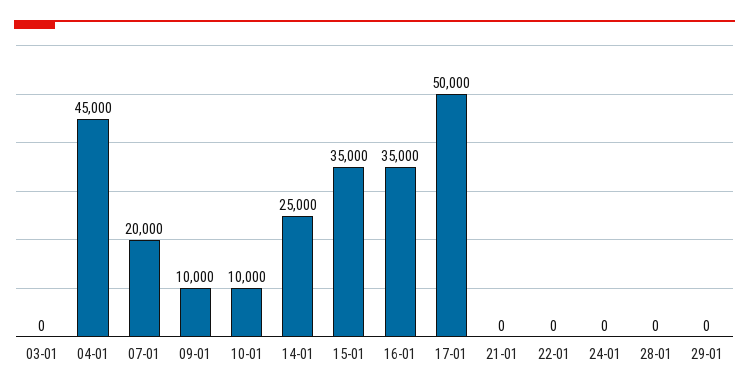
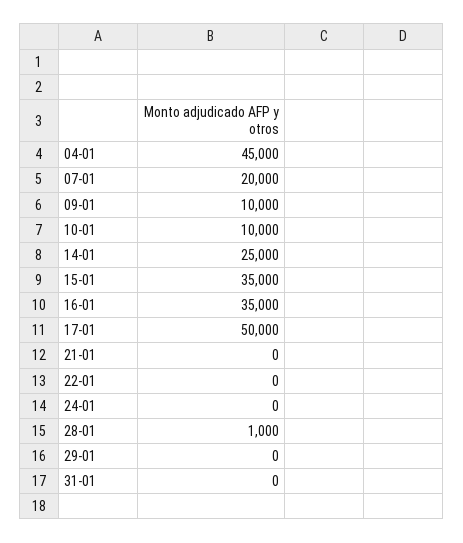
03-01: 0 -> none
28-01: 0 -> 1000
31-01: none -> 0

